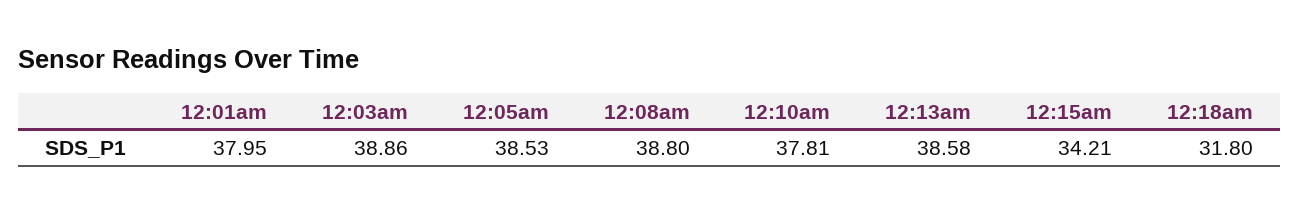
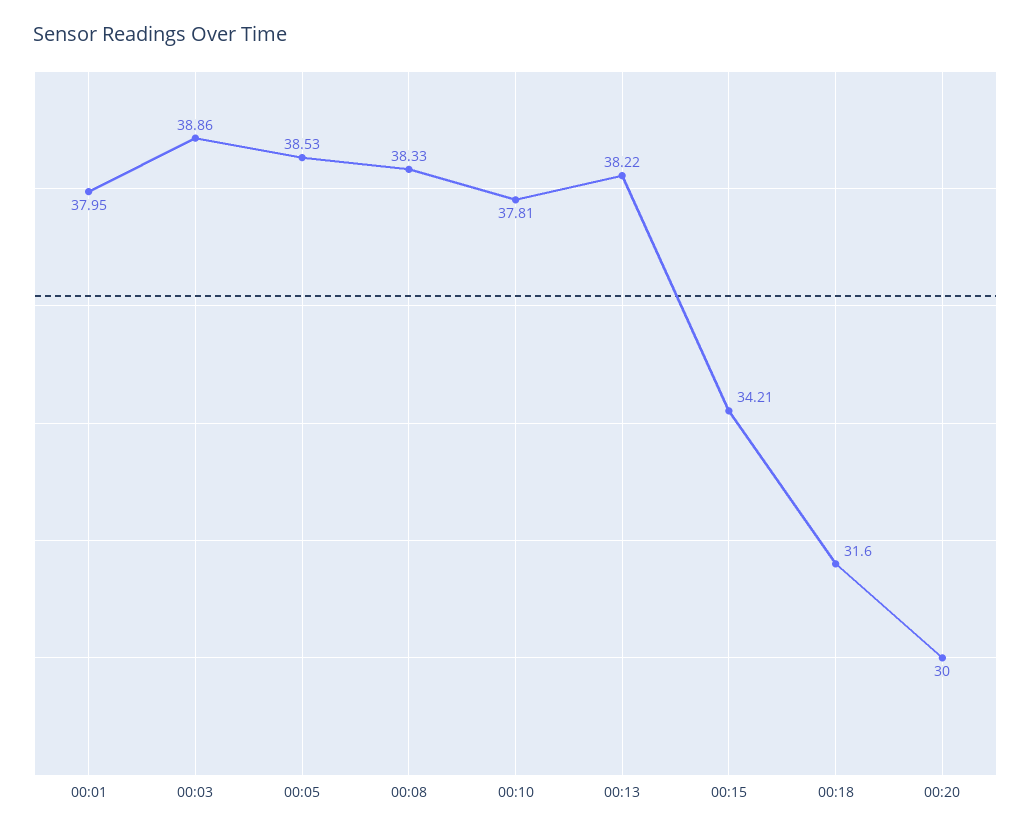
12:08am: 38.8 -> 38.33
12:13am: 38.58 -> 38.22
12:18am: 31.8 -> 31.6
00:20: none -> 30

